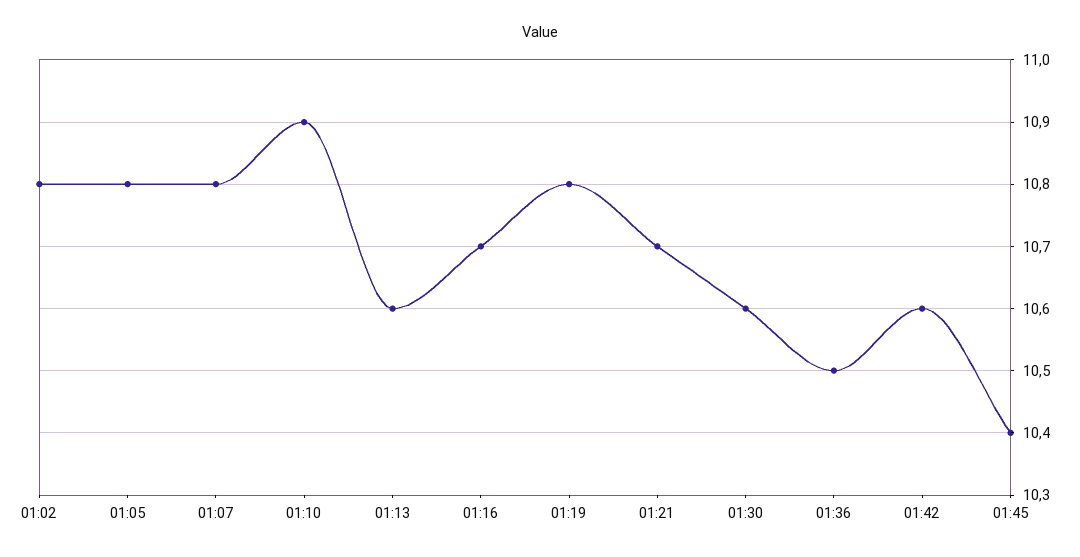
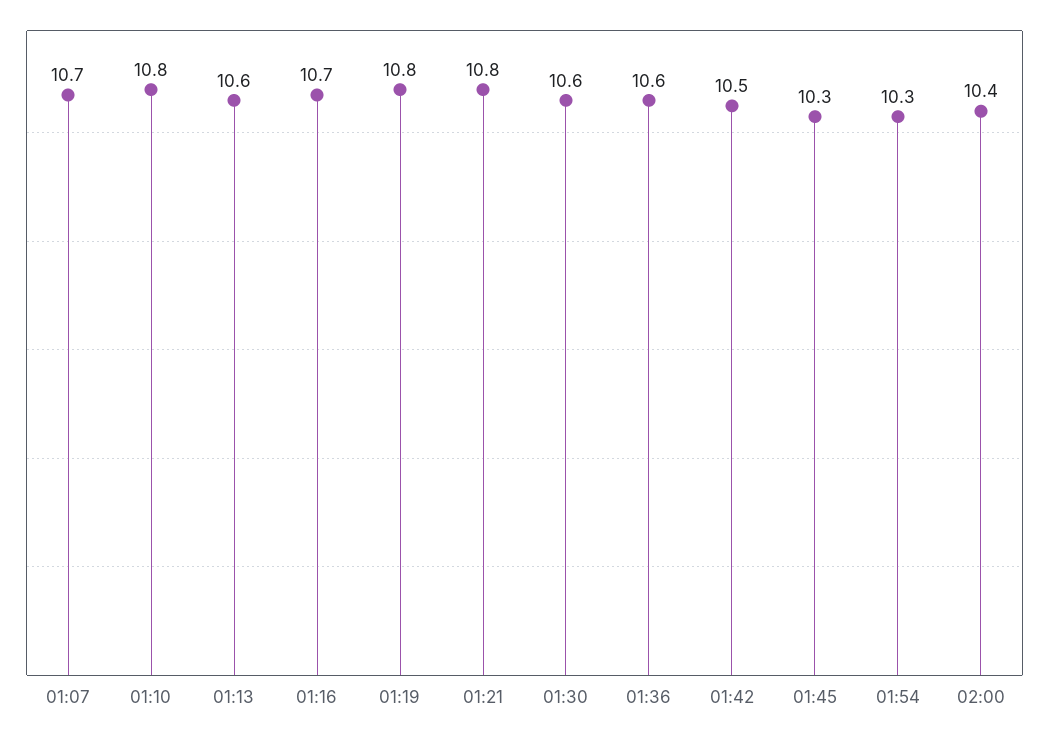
01:02: 10.8 -> none
01:05: 10.8 -> none
01:07: 10.8 -> 10.7
01:10: 10.9 -> 10.8
01:21: 10.7 -> 10.8
01:36: 10.5 -> 10.6
01:42: 10.6 -> 10.5
01:45: 10.4 -> 10.3
01:54: none -> 10.3
02:00: none -> 10.4

